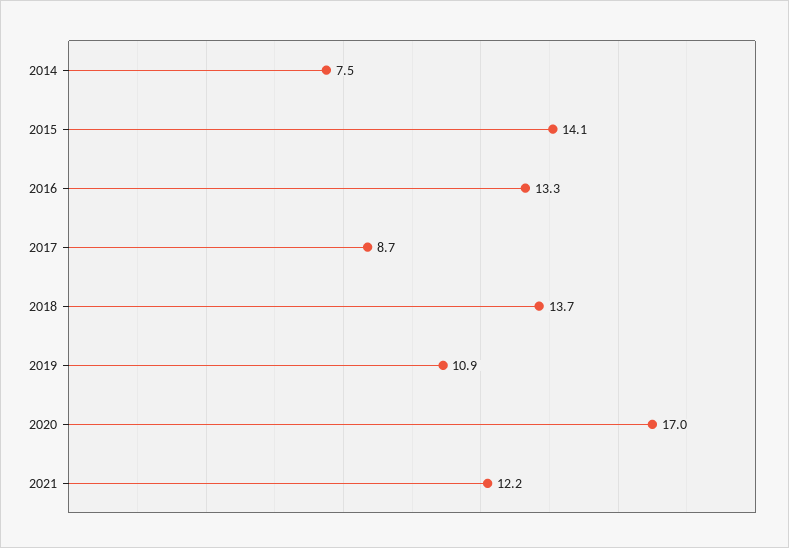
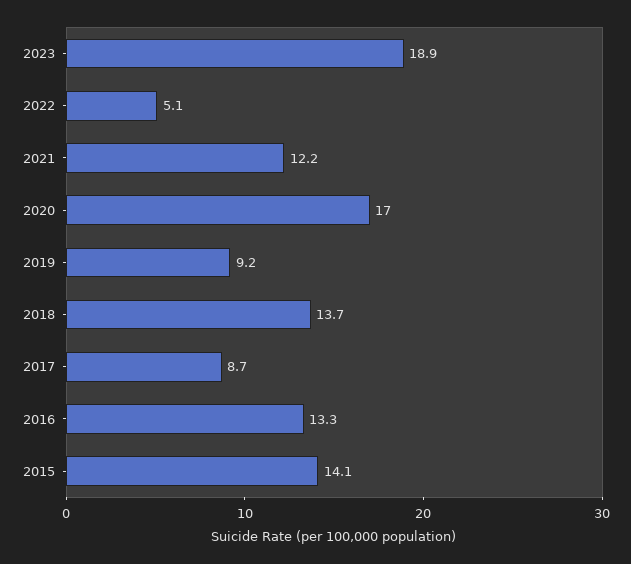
2014: 7.5 -> none
2019: 10.9 -> 9.2
2023: none -> 18.9
2022: none -> 5.1

